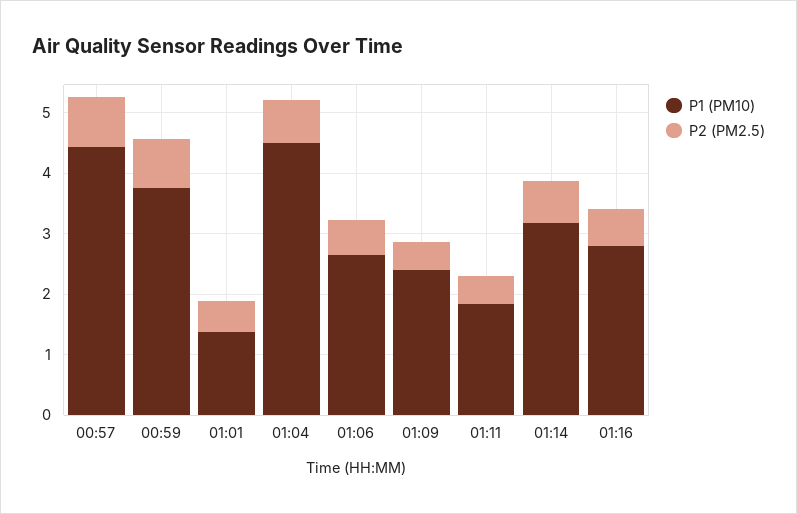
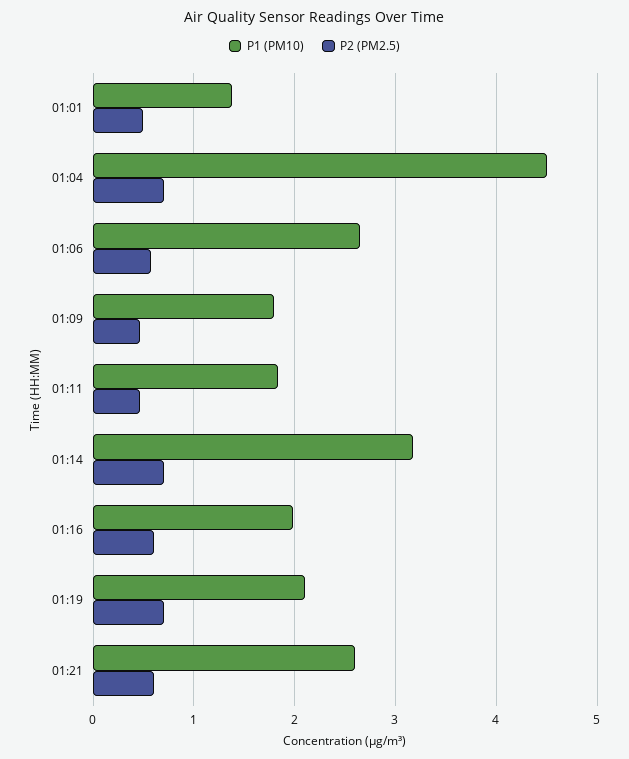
P1 (PM10), 00:57: 4.4 -> none
P2 (PM2.5), 00:57: 0.8 -> none
P1 (PM10), 00:59: 3.8 -> none
P2 (PM2.5), 00:59: 0.8 -> none
P1 (PM10), 01:09: 2.4 -> 1.8
P1 (PM10), 01:16: 2.8 -> 2
P1 (PM10), 01:19: none -> 2.1
P2 (PM2.5), 01:19: none -> 0.7
P1 (PM10), 01:21: none -> 2.6
P2 (PM2.5), 01:21: none -> 0.6

